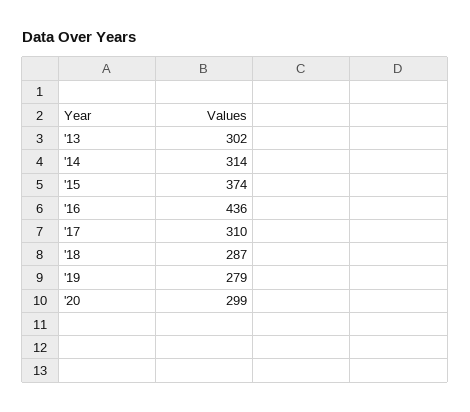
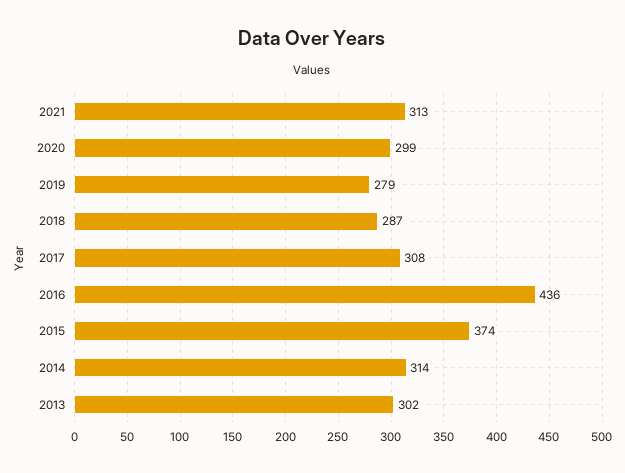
'17: 310 -> 308
2021: none -> 313

